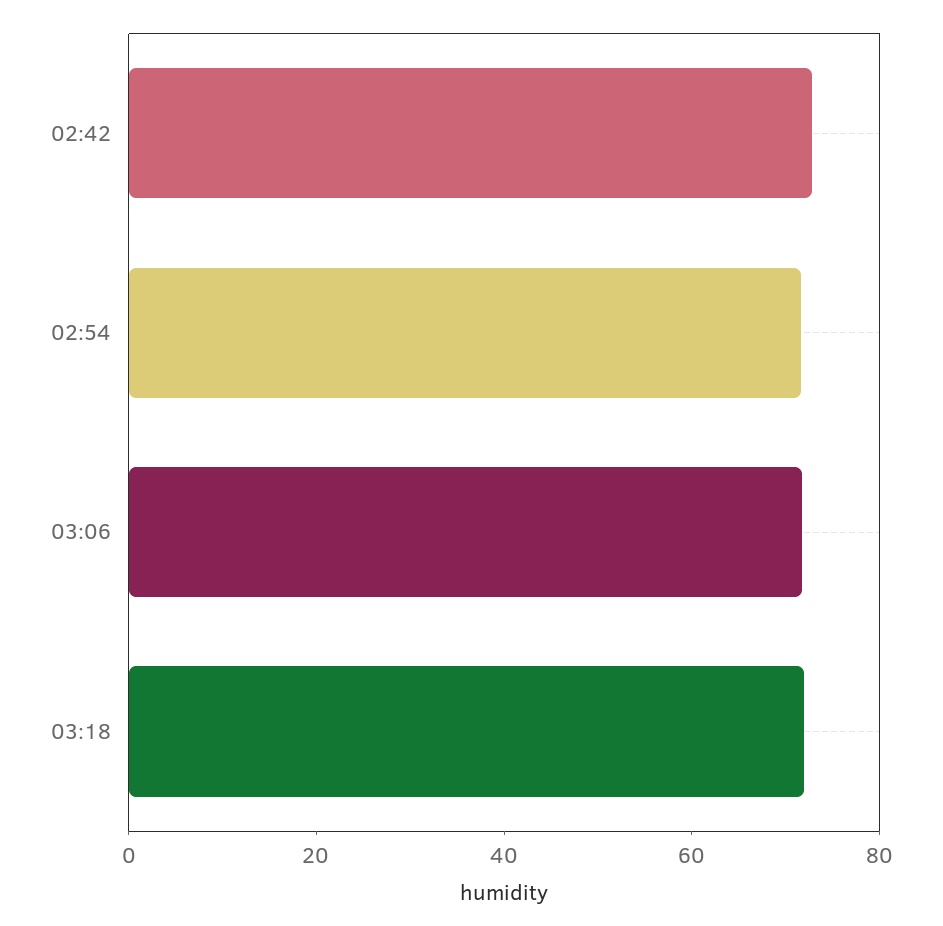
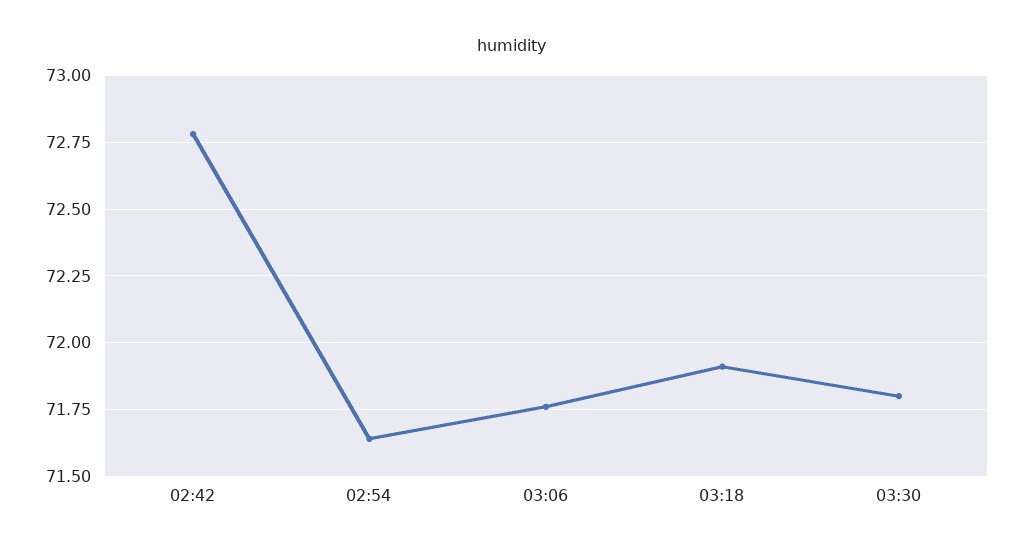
03:30: none -> 71.8

